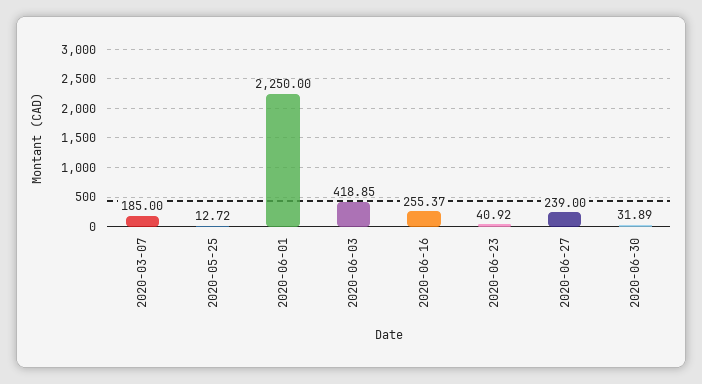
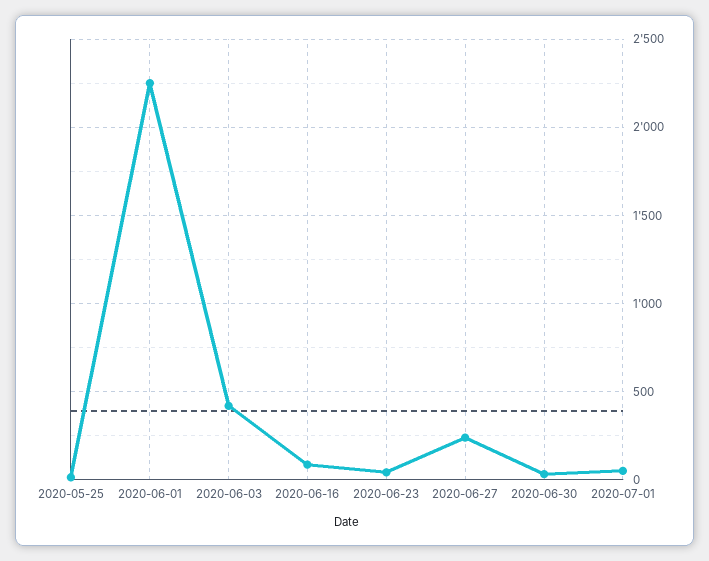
2020-03-07: 185 -> none
2020-06-16: 255.37 -> 100
2020-07-01: none -> 50

